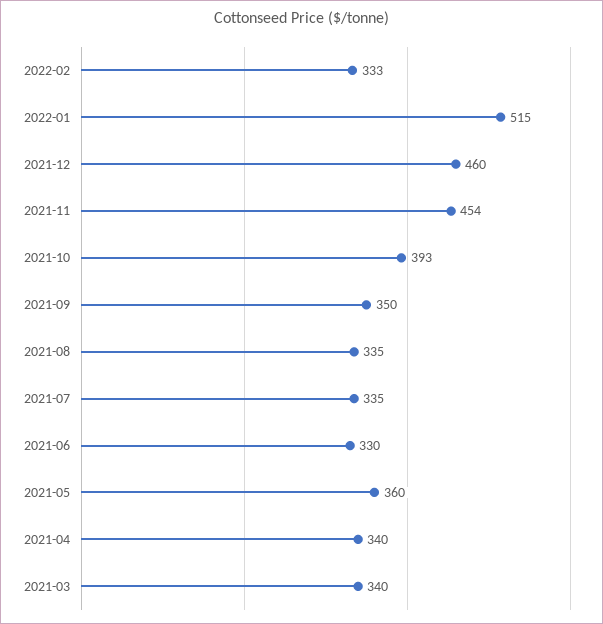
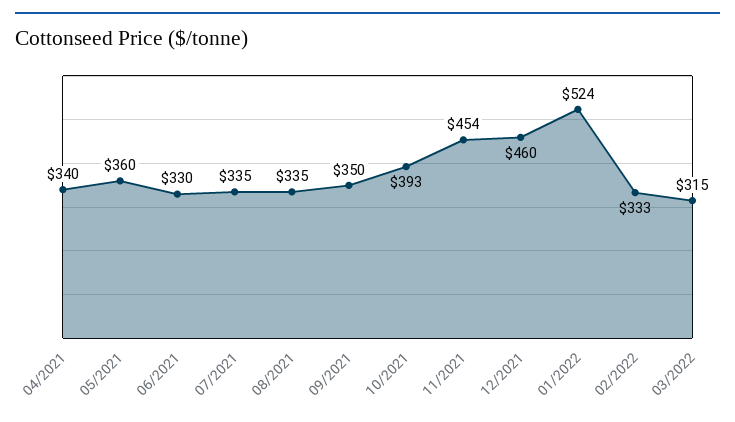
2022-01: 515 -> 524
2021-03: 340 -> none
03/2022: none -> 315

